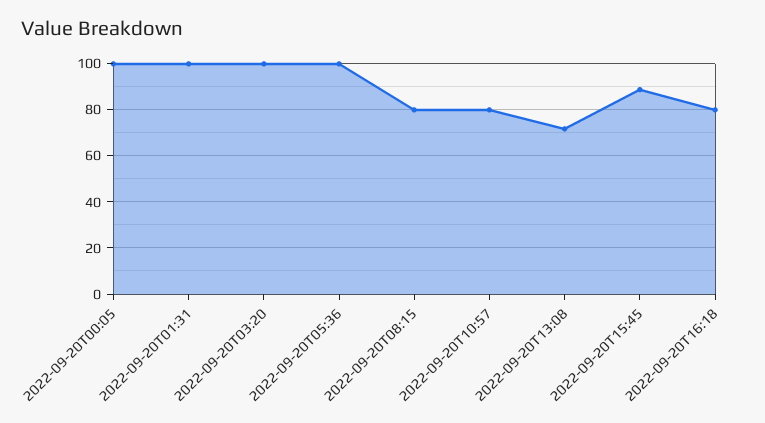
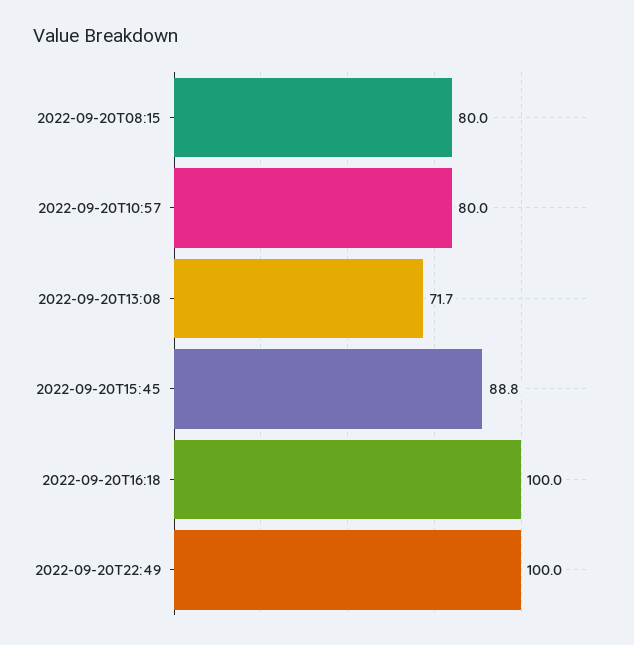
2022-09-20T00:05: 100 -> none
2022-09-20T01:31: 100 -> none
2022-09-20T03:20: 100 -> none
2022-09-20T05:36: 100 -> none
2022-09-20T16:18: 80 -> 100
2022-09-20T22:49: none -> 100

